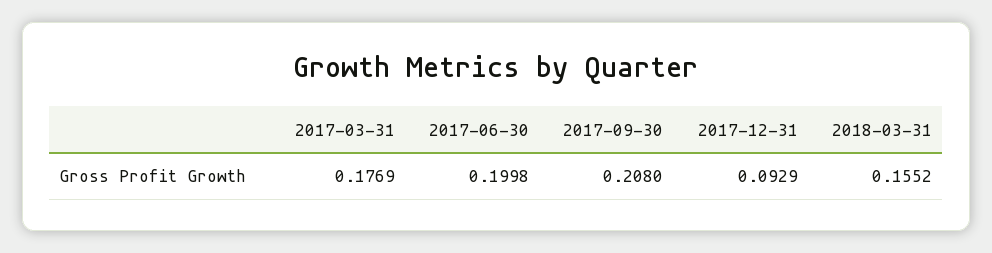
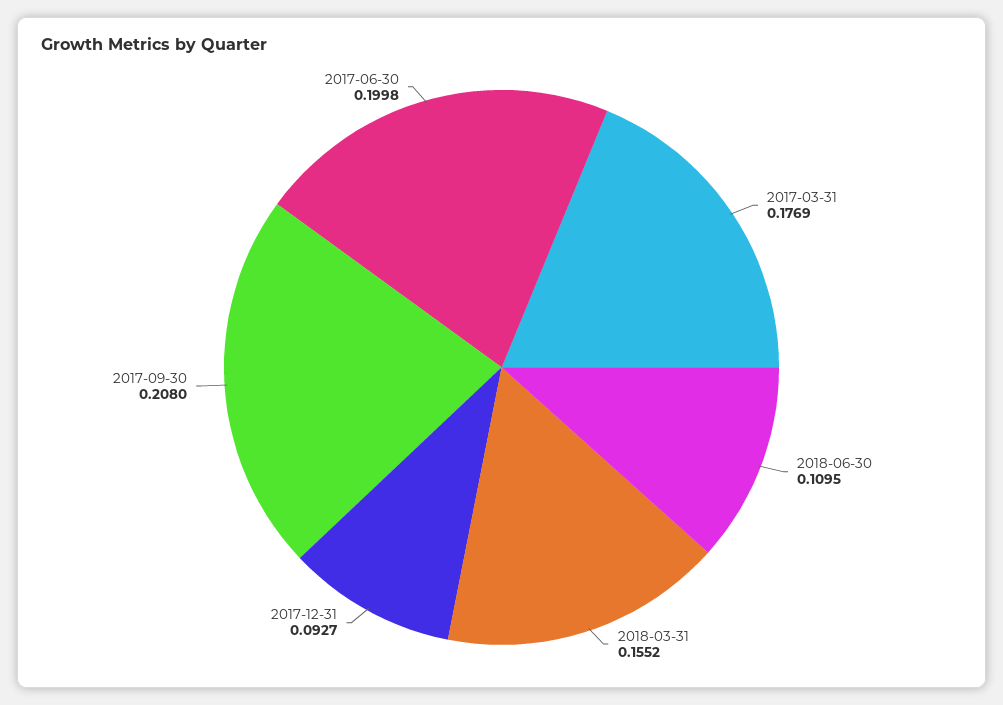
2017-12-31: 0.0929 -> 0.0927
2018-06-30: none -> 0.1095

